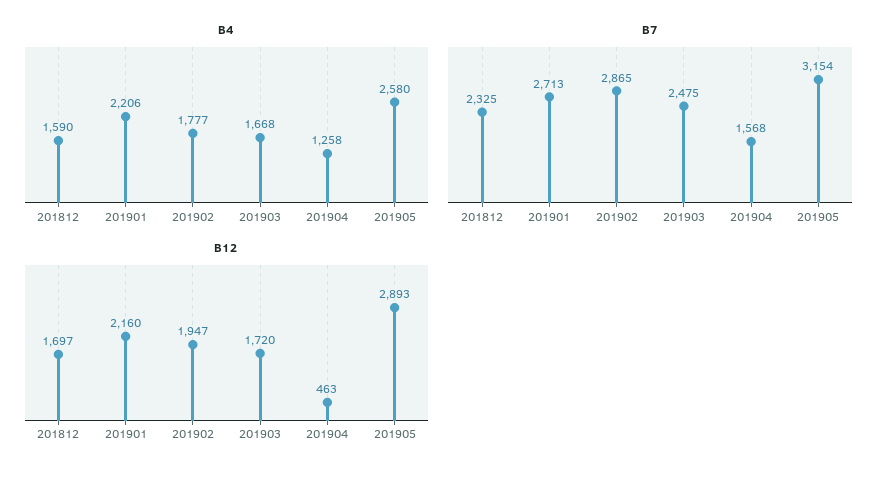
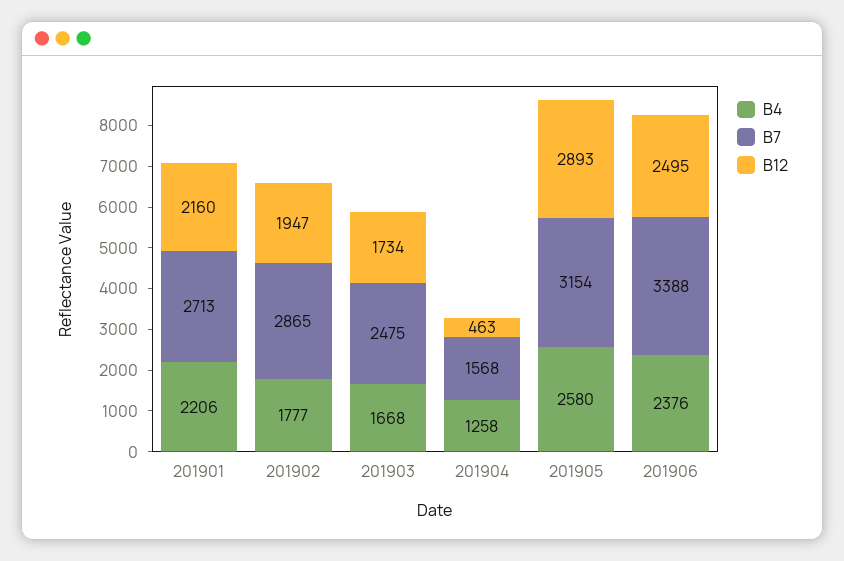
B4, 201812: 1590 -> none
B7, 201812: 2325 -> none
B12, 201812: 1697 -> none
B12, 201903: 1720 -> 1734
B4, 201906: none -> 2376
B7, 201906: none -> 3388
B12, 201906: none -> 2495

